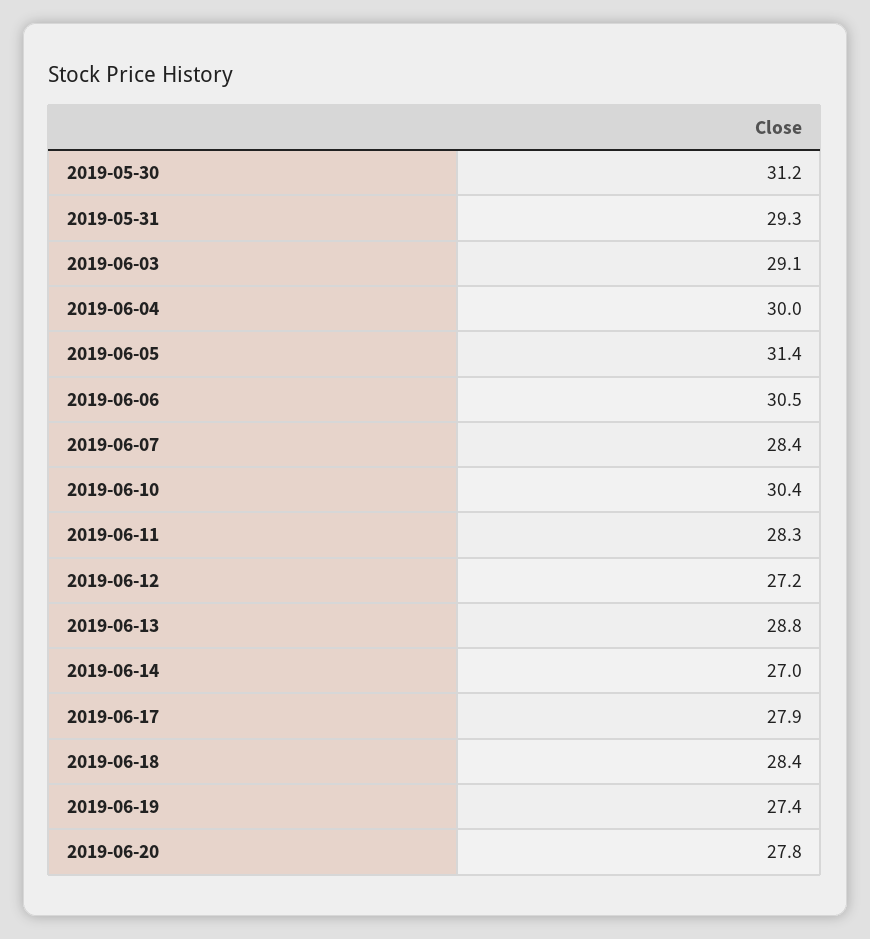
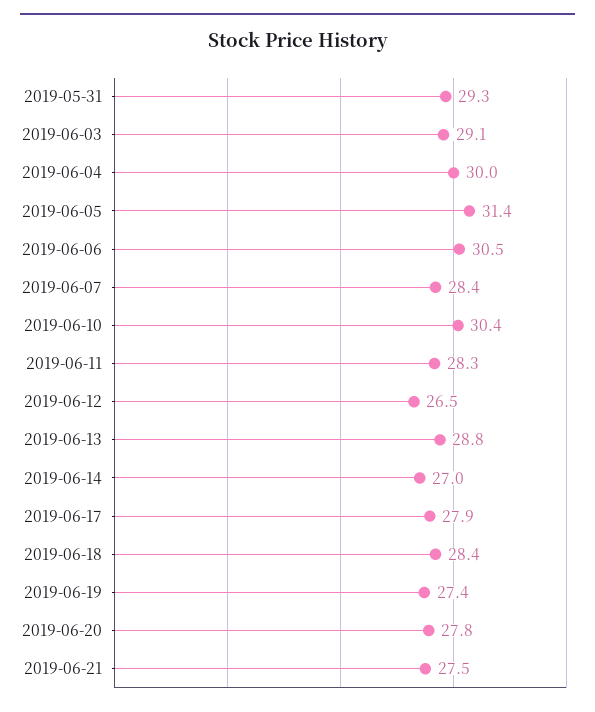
2019-05-30: 31.2 -> none
2019-06-12: 27.2 -> 26.5
2019-06-21: none -> 27.5

